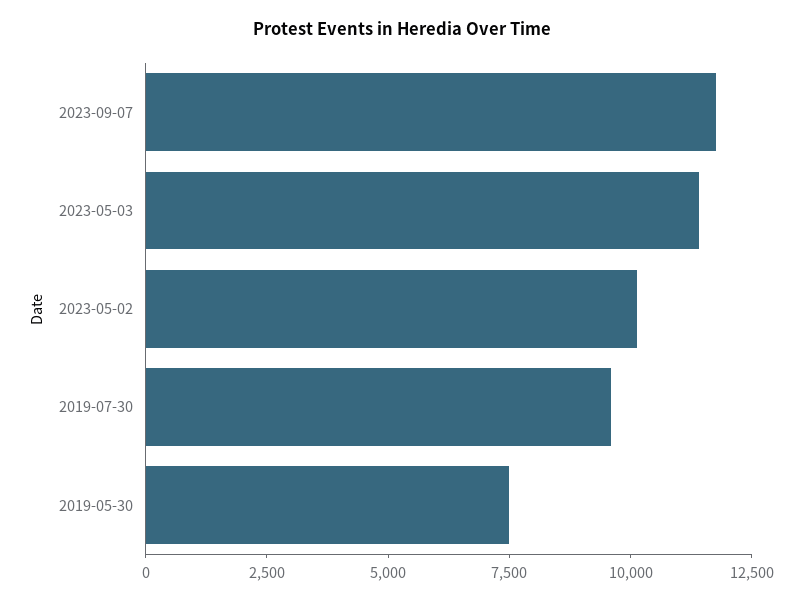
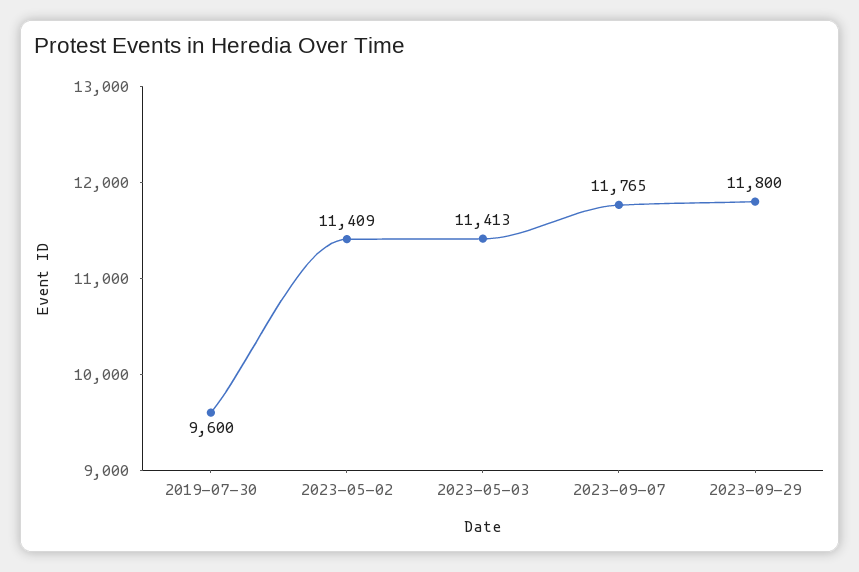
2023-05-02: 10000 -> 11409
2019-05-30: 7500 -> none
2023-09-29: none -> 11800

